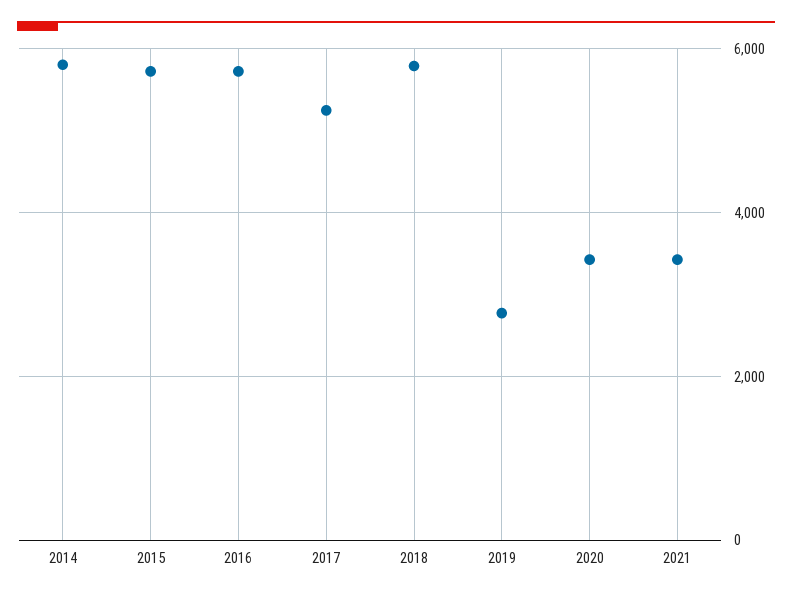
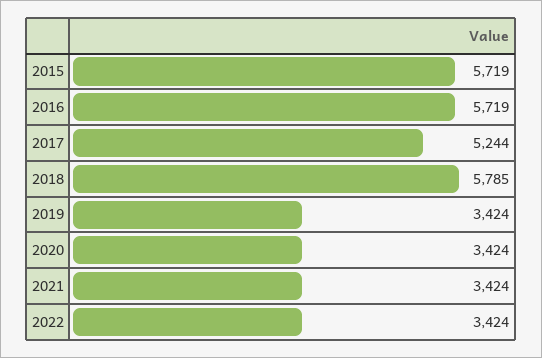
2014: 5800 -> none
2019: 2800 -> 3424
2022: none -> 3424

